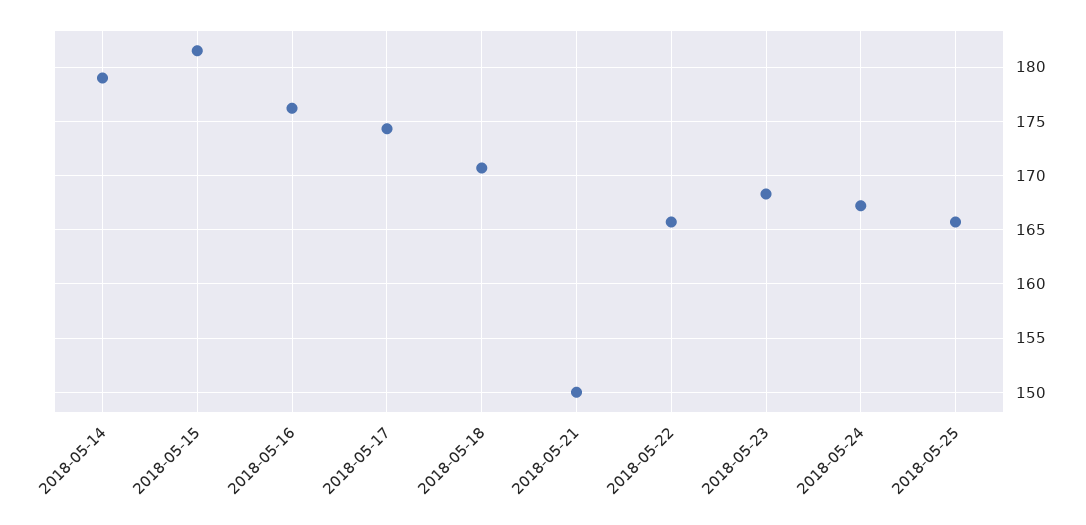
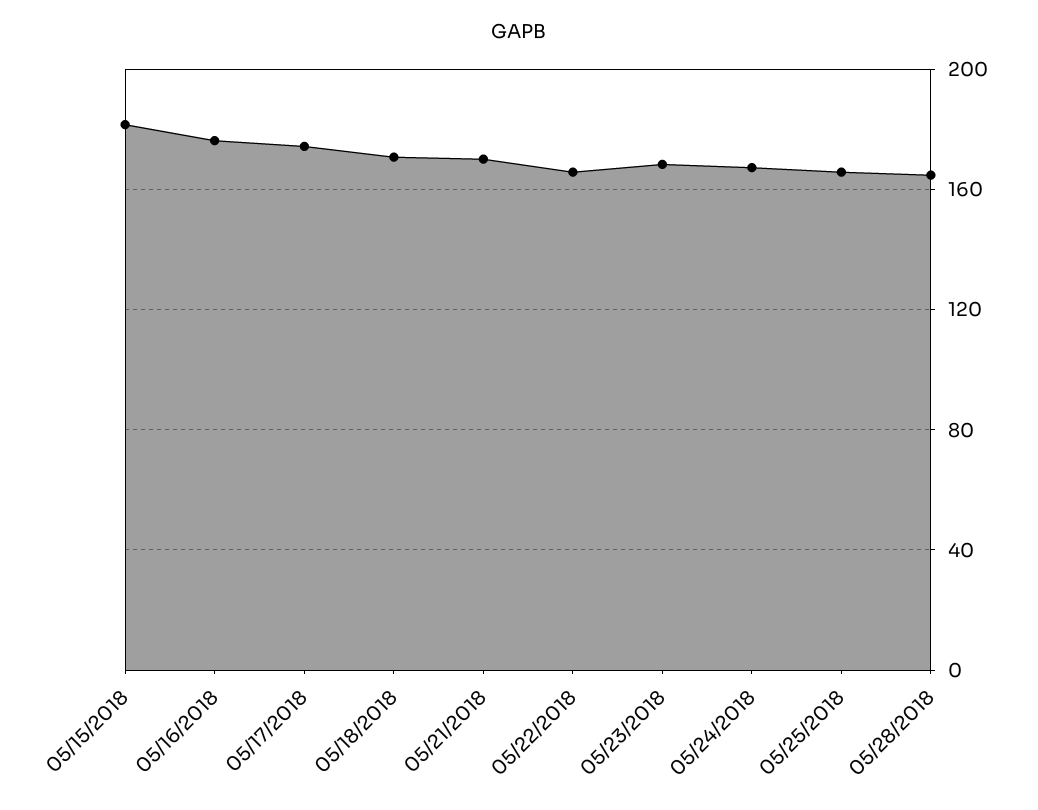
2018-05-14: 179 -> none
2018-05-21: 150 -> 170
05/28/2018: none -> 165

